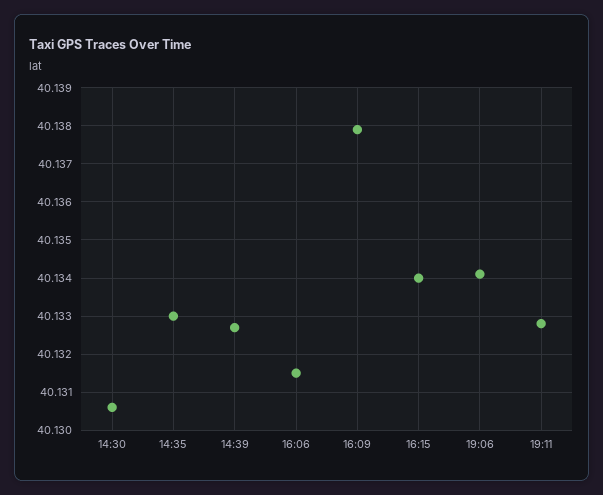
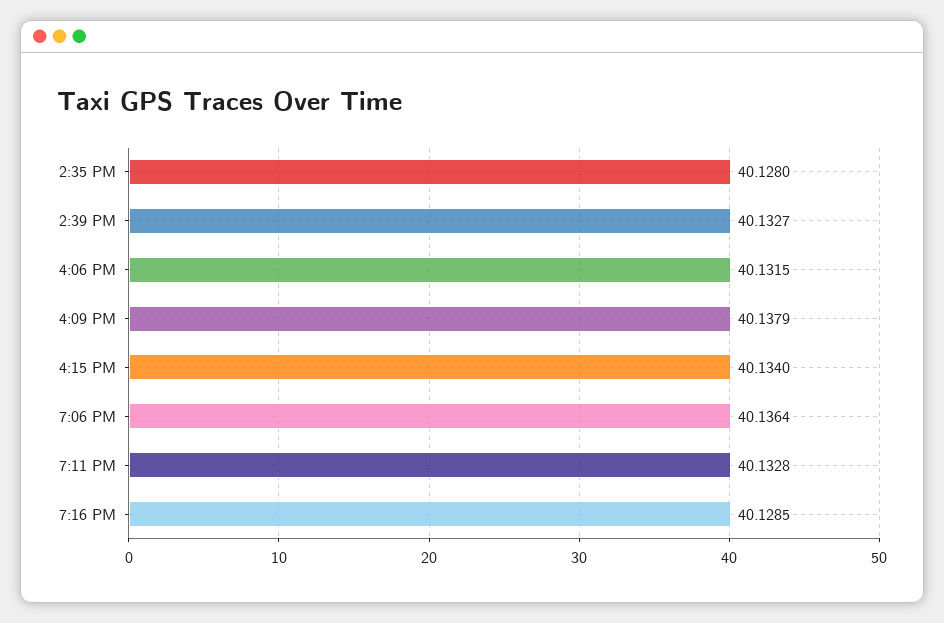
14:30: 40.1305 -> none
14:35: 40.133 -> 40.128
19:06: 40.134 -> 40.1364
7:16 PM: none -> 40.1285

